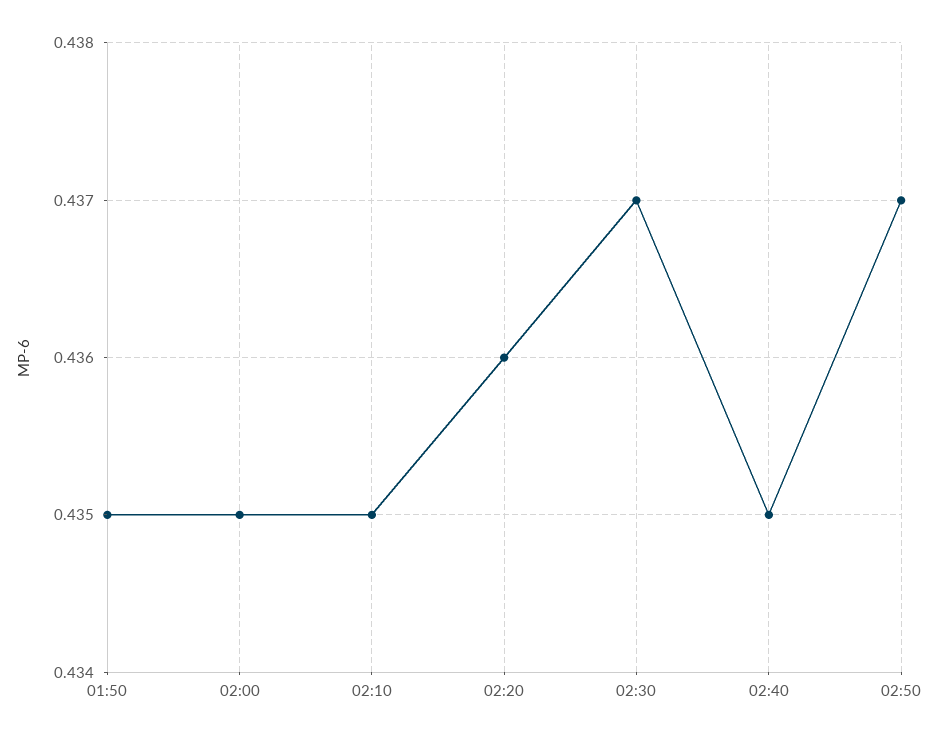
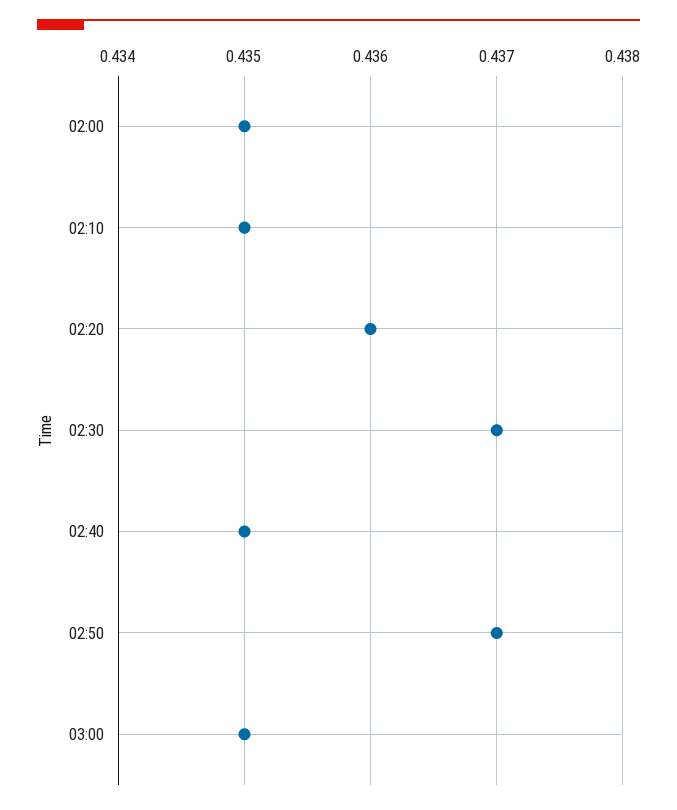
01:50: 0.435 -> none
03:00: none -> 0.435

